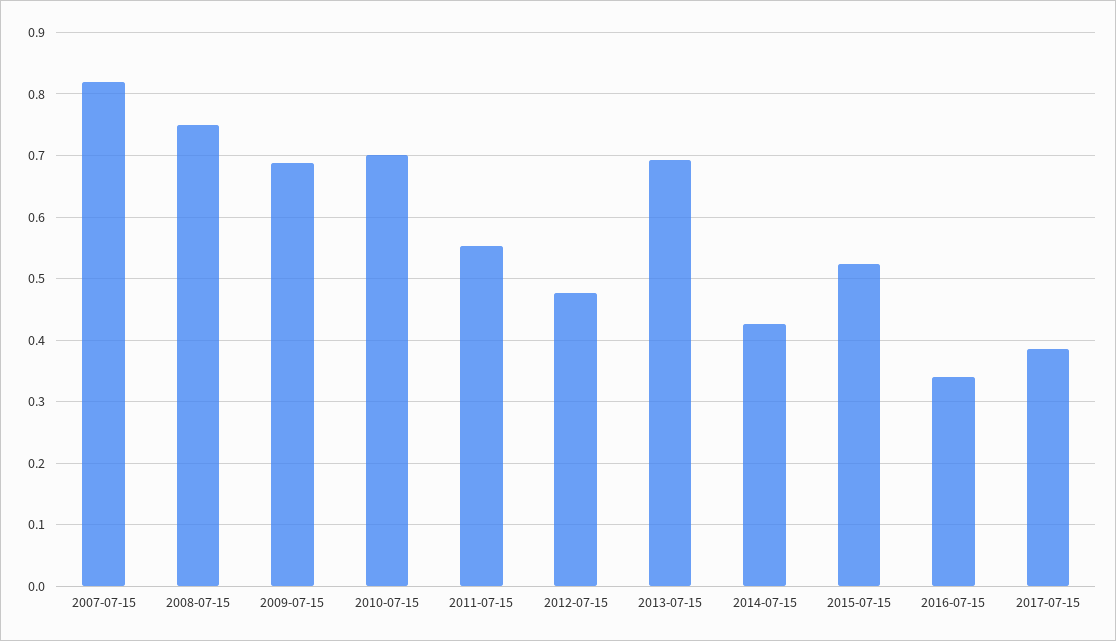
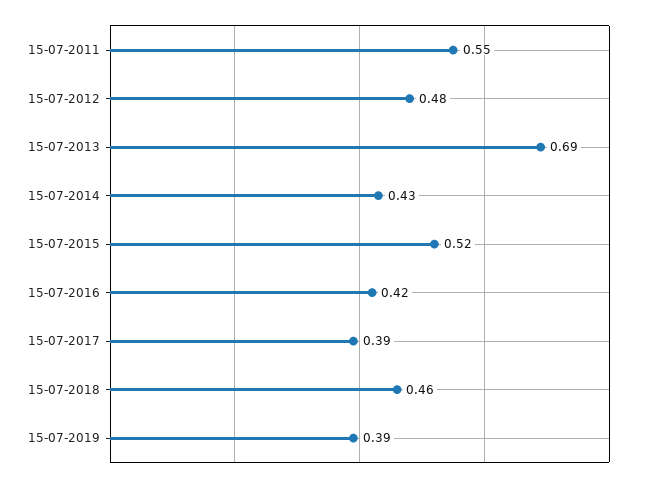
2007-07-15: 0.82 -> none
2008-07-15: 0.75 -> none
2009-07-15: 0.69 -> none
2010-07-15: 0.7 -> none
2016-07-15: 0.34 -> 0.42
15-07-2018: none -> 0.46
15-07-2019: none -> 0.39

